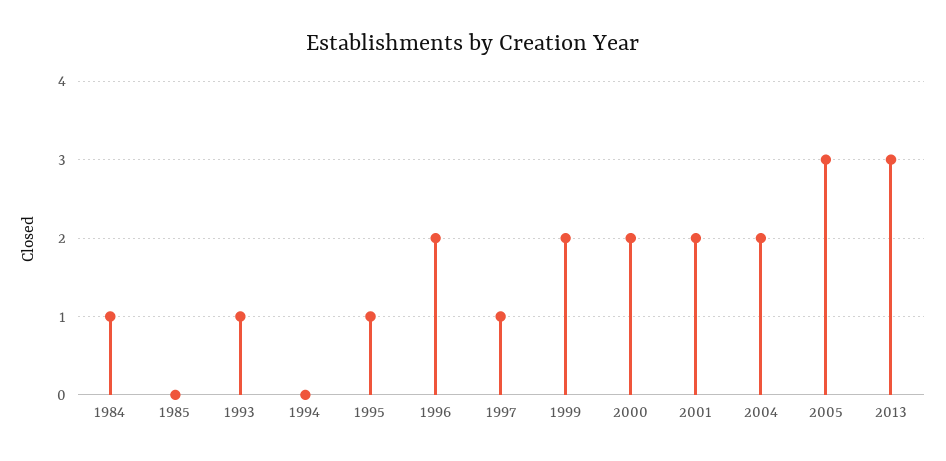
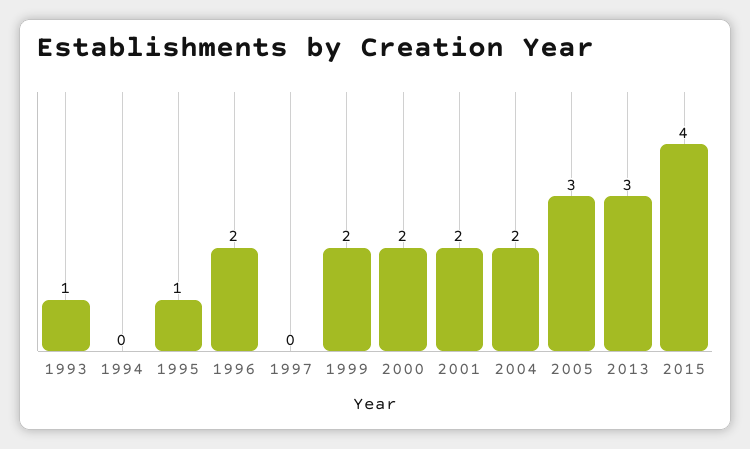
1984: 1 -> none
1985: 0 -> none
1997: 1 -> 0
2015: none -> 4

